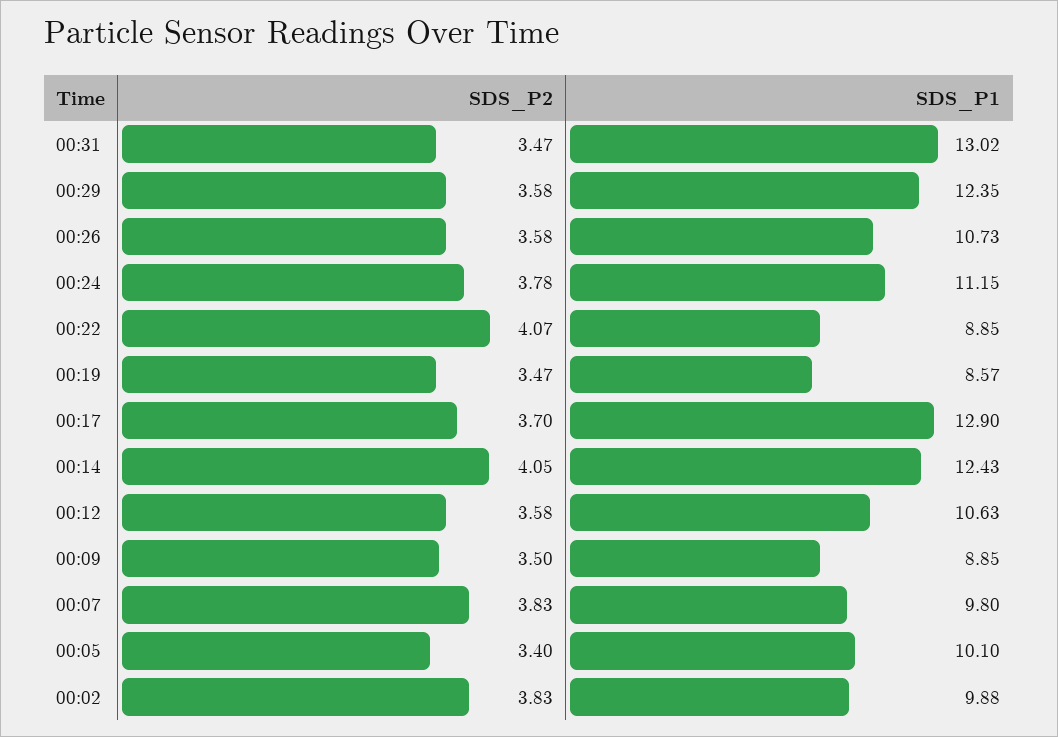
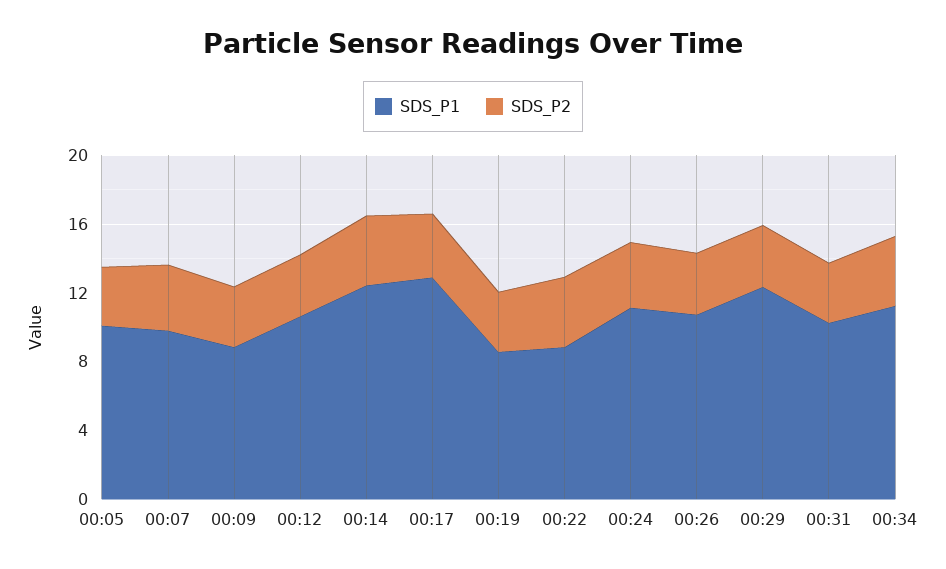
SDS_P1, 00:31: 13.02 -> 10
SDS_P2, 00:02: 3.83 -> none
SDS_P1, 00:02: 9.88 -> none
SDS_P1, 00:34: none -> 11
SDS_P2, 00:34: none -> 4

